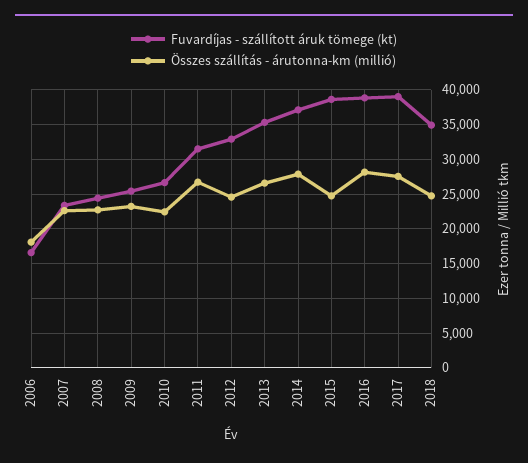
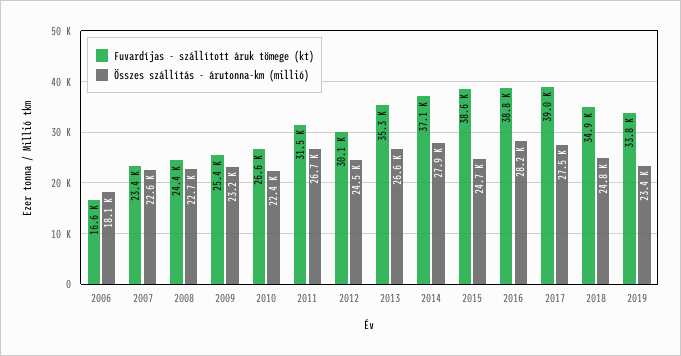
Fuvardíjas - szállított áruk tömege (kt), 2012: 33000 -> 30100
Fuvardíjas - szállított áruk tömege (kt), 2019: none -> 33800
Összes szállítás - árutonna-km (millió), 2019: none -> 23400

